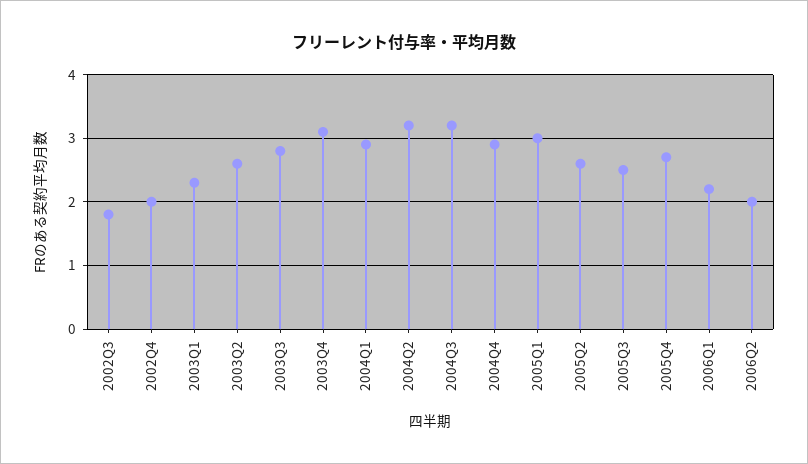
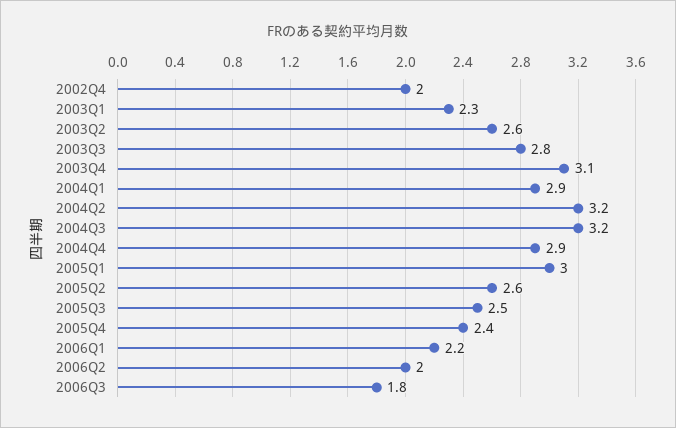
2002Q3: 1.8 -> none
2005Q4: 2.7 -> 2.4
2006Q3: none -> 1.8

